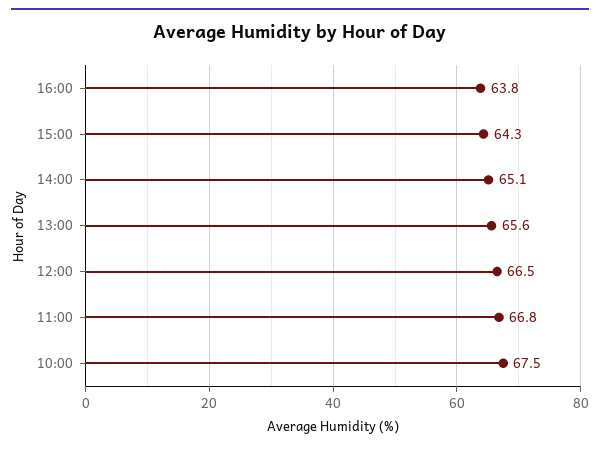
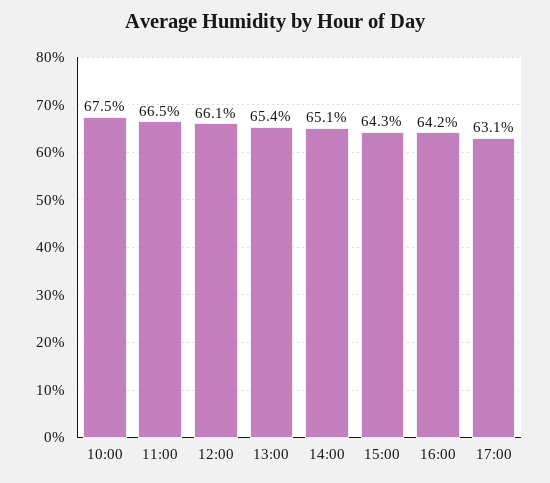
16:00: 63.8 -> 64.2
13:00: 65.6 -> 65.4
12:00: 66.5 -> 66.1
11:00: 66.8 -> 66.5
17:00: none -> 63.1

